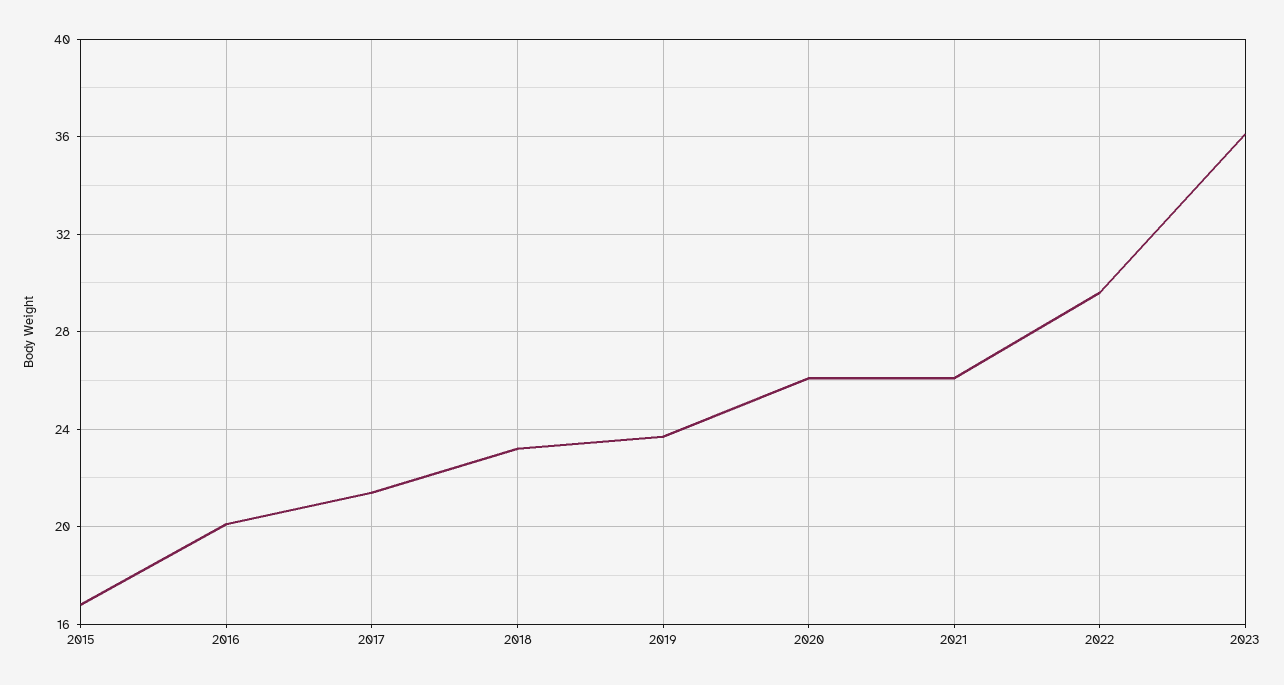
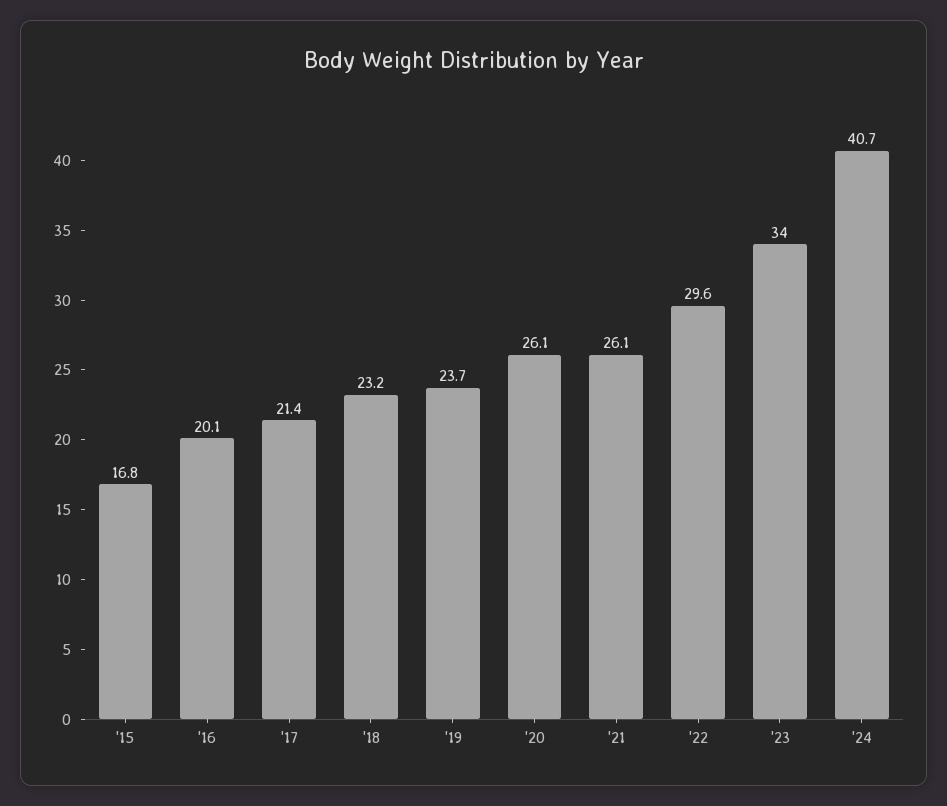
2023: 36 -> 34
'24: none -> 40.7

